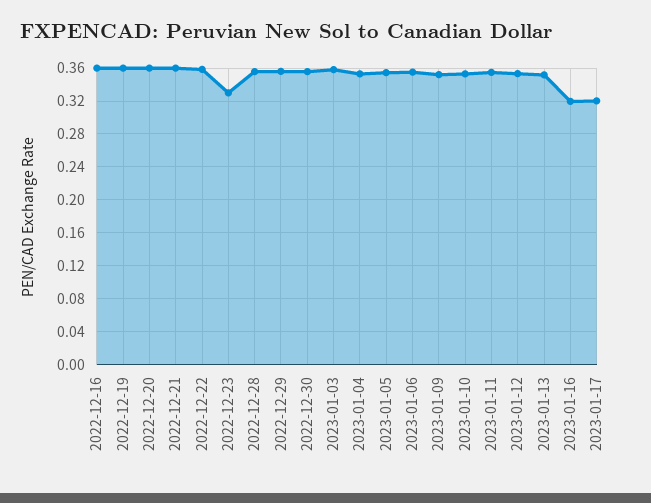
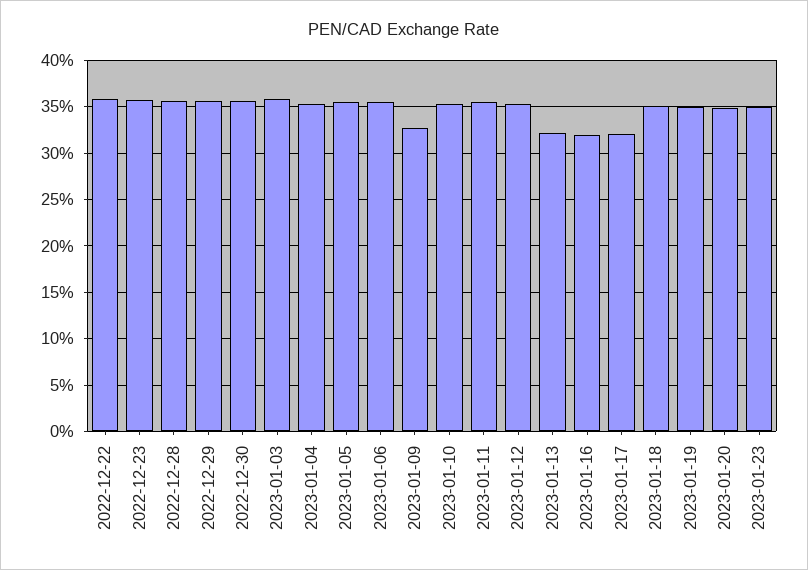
2022-12-16: 0.36 -> none
2022-12-19: 0.36 -> none
2022-12-20: 0.36 -> none
2022-12-21: 0.36 -> none
2022-12-23: 0.33 -> 0.36
2023-01-09: 0.35 -> 0.33
2023-01-13: 0.35 -> 0.32
2023-01-18: none -> 0.35
2023-01-19: none -> 0.35
2023-01-20: none -> 0.35
2023-01-23: none -> 0.35

